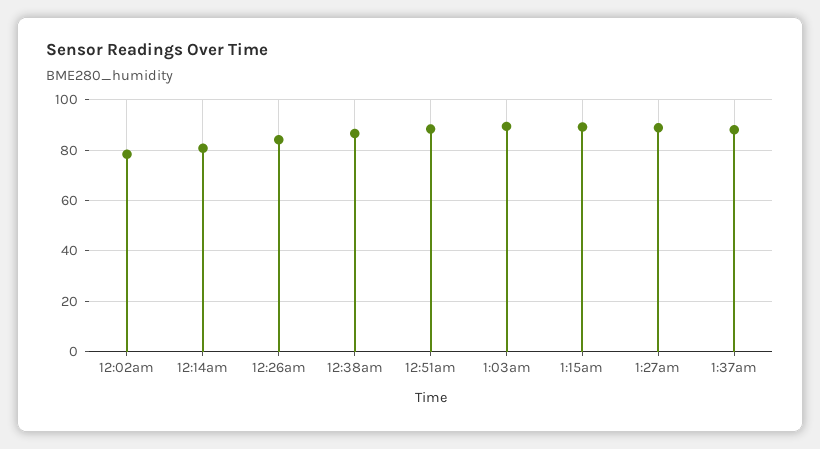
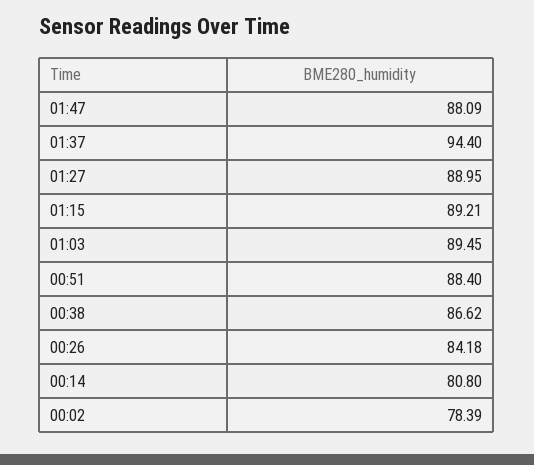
1:37am: 87.5 -> 94.4
01:47: none -> 88.09

